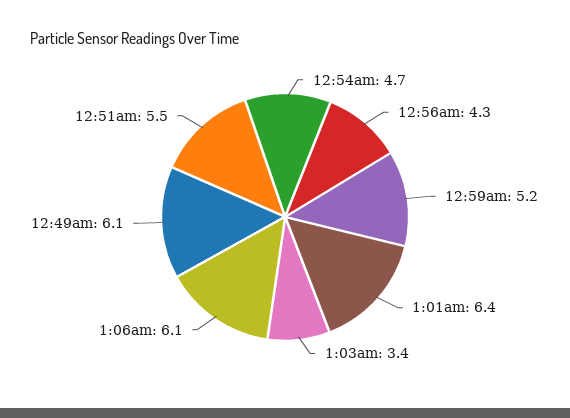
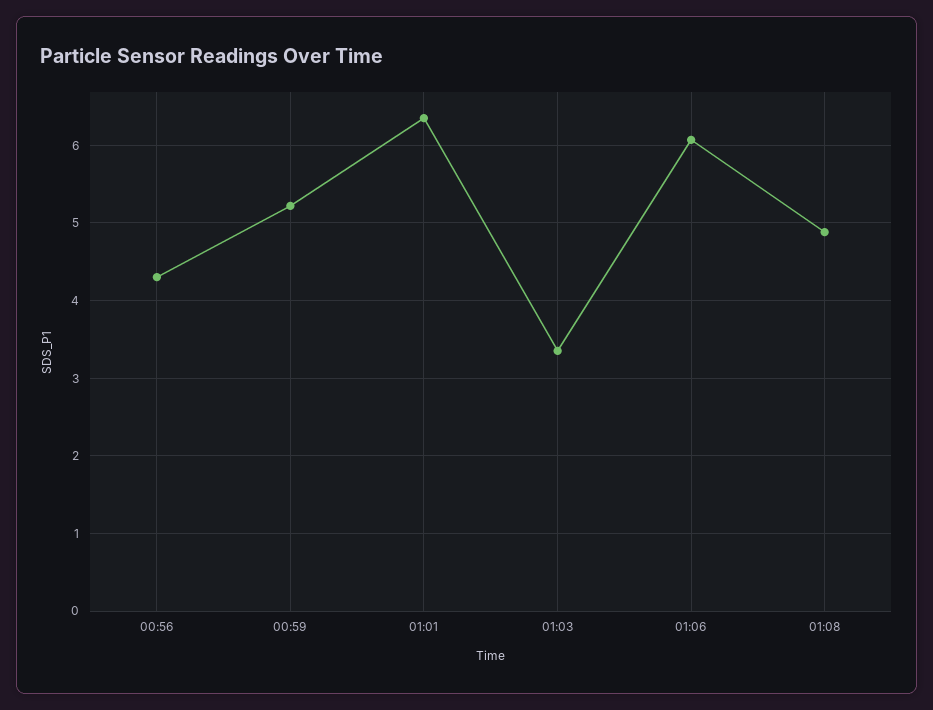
12:54am: 4.7 -> none
12:49am: 6.1 -> none
12:51am: 5.5 -> none
01:08: none -> 4.9

